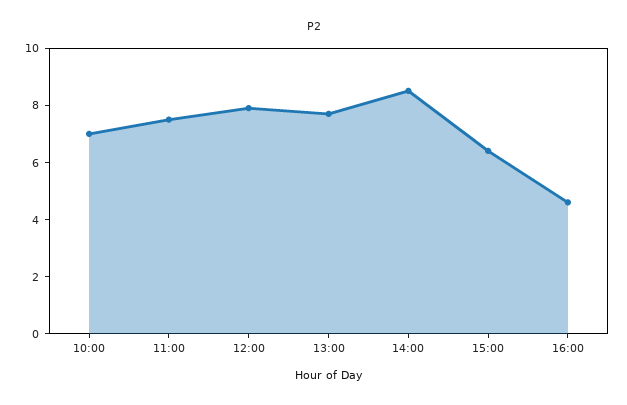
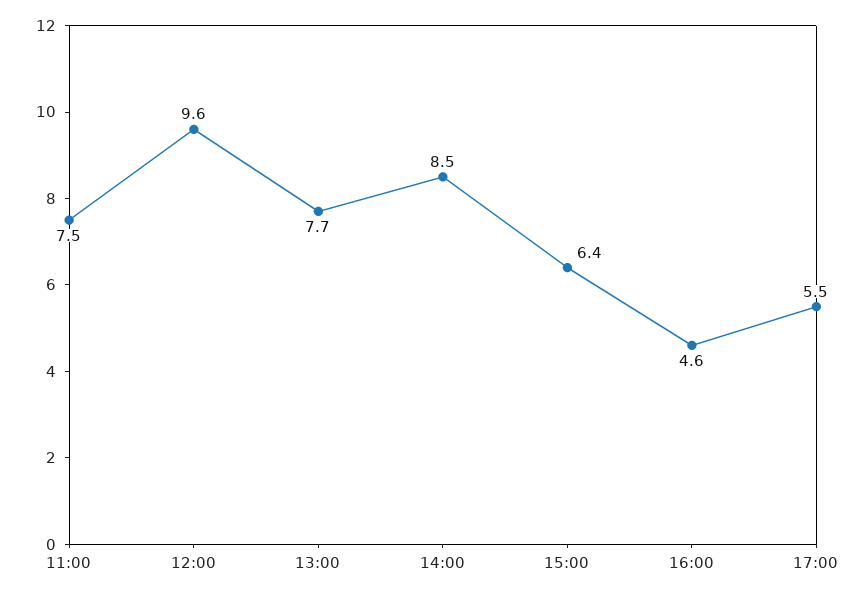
10:00: 7 -> none
12:00: 8 -> 9.6
17:00: none -> 5.5

